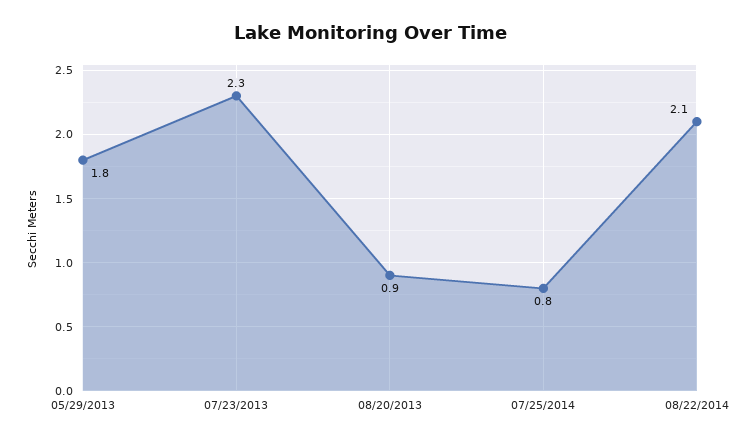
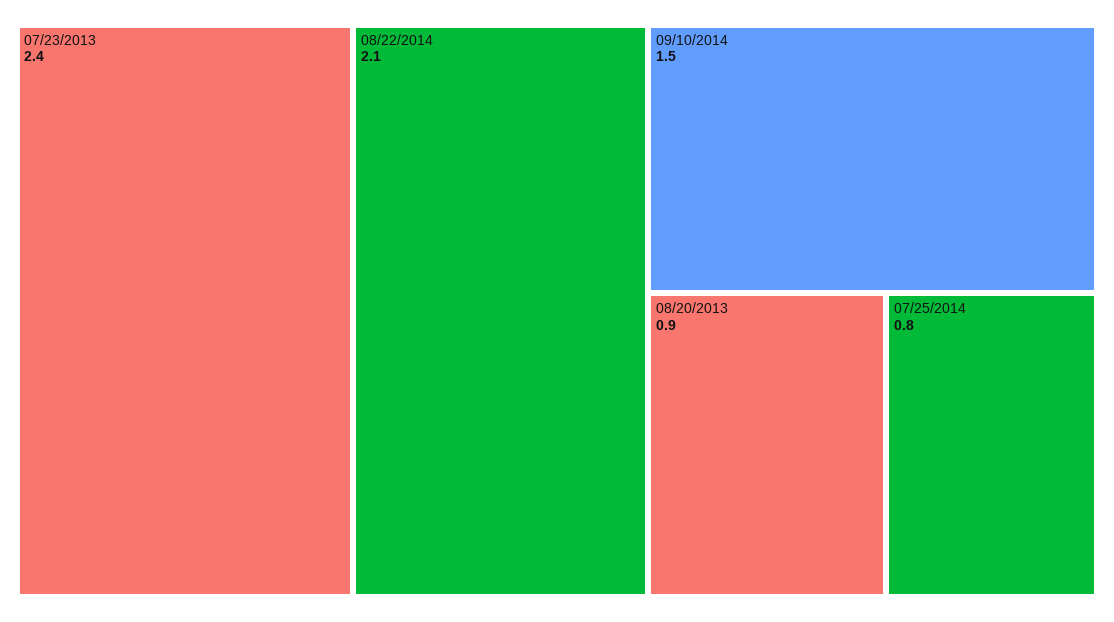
05/29/2013: 1.8 -> none
07/23/2013: 2.3 -> 2.4
09/10/2014: none -> 1.5

